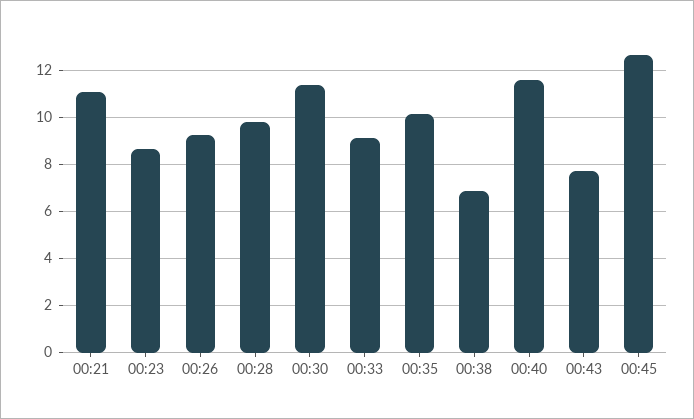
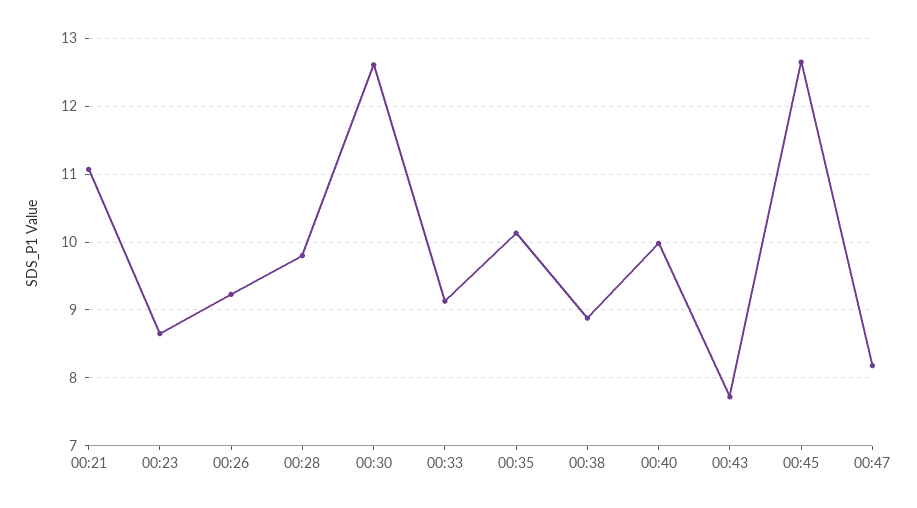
00:30: 11.5 -> 12.6
00:38: 7 -> 8.9
00:40: 11.5 -> 10
00:47: none -> 8.2

